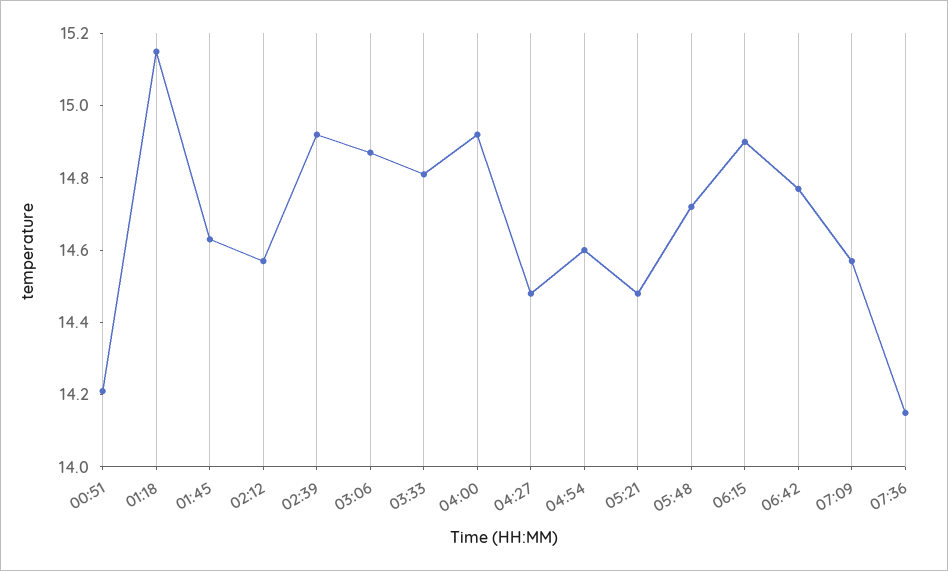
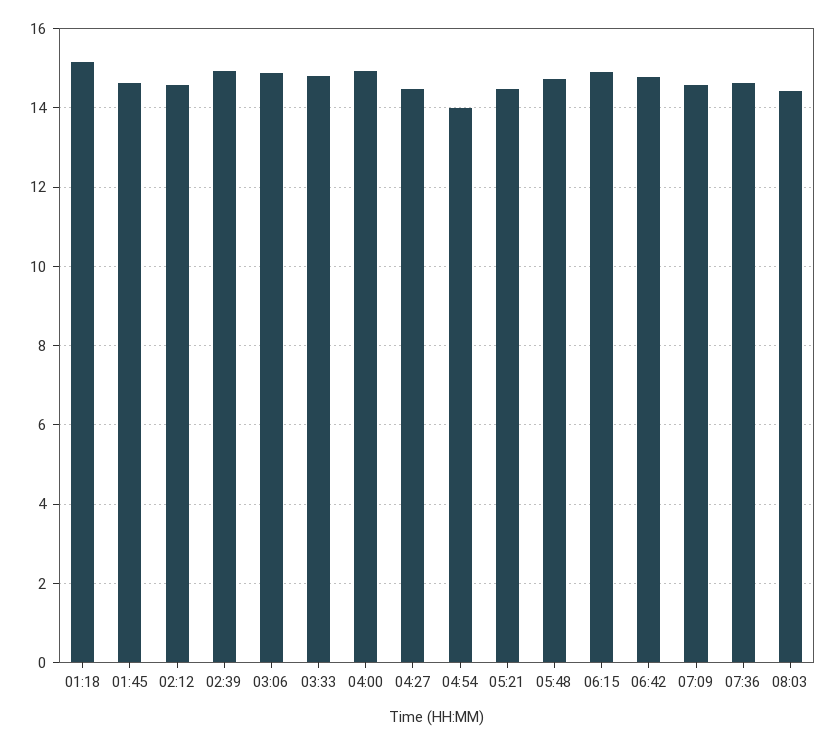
00:51: 14.2 -> none
04:54: 14.6 -> 14
07:36: 14.15 -> 14.6
08:03: none -> 14.4

